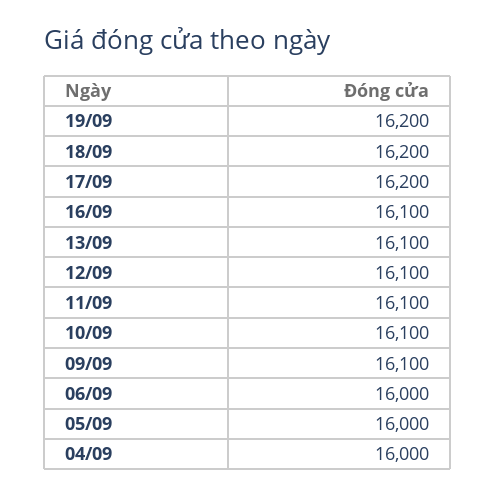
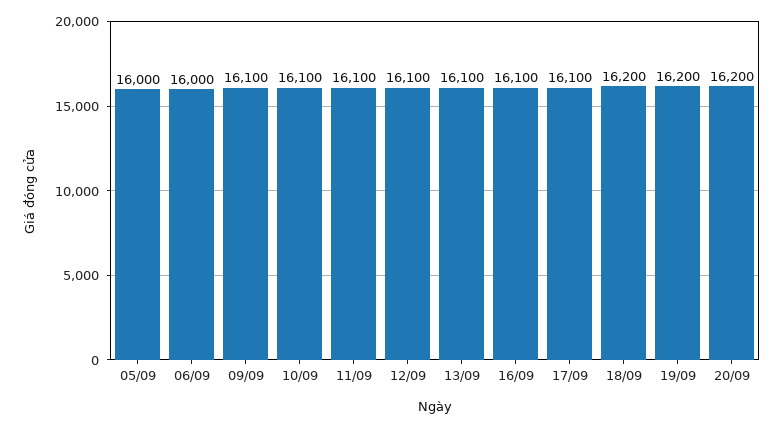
17/09: 16200 -> 16100
04/09: 16000 -> none
20/09: none -> 16200

